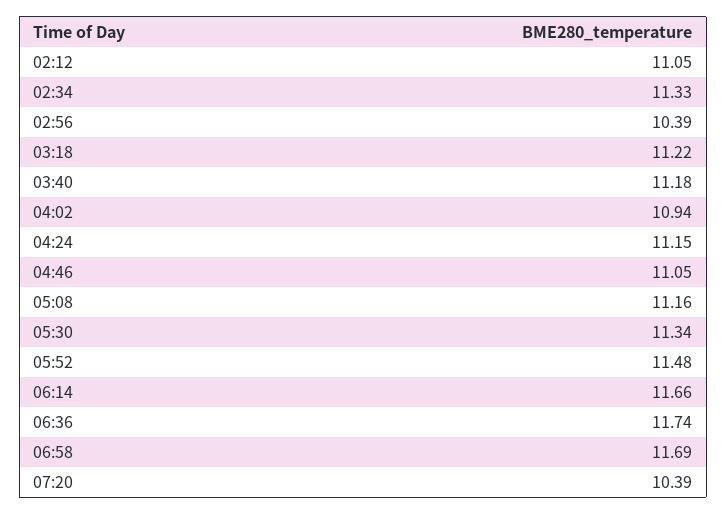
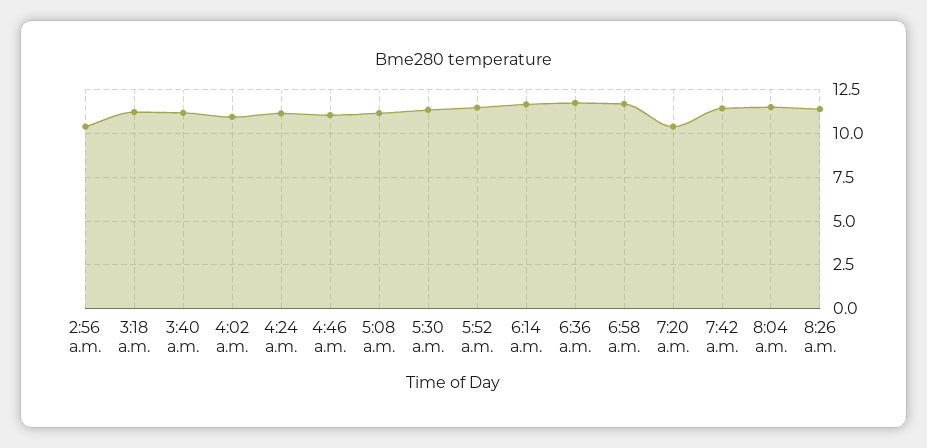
02:12: 11.05 -> none
02:34: 11.33 -> none
7:42 a.m.: none -> 11.5
8:04 a.m.: none -> 11.5
8:26 a.m.: none -> 11.5

